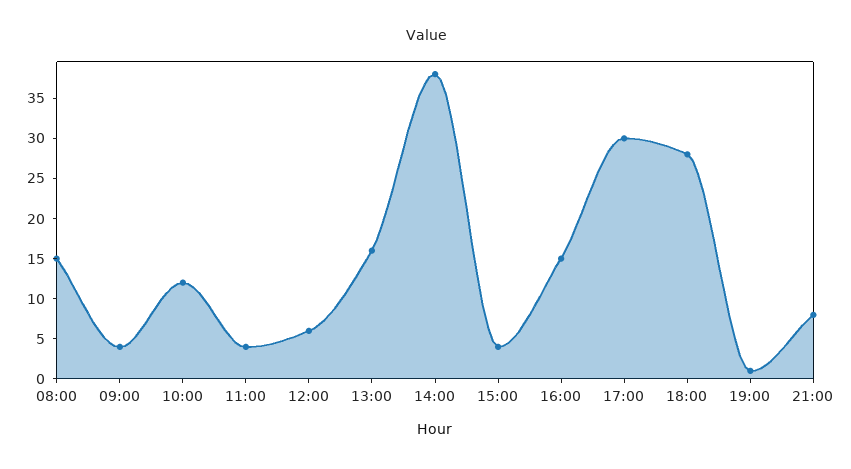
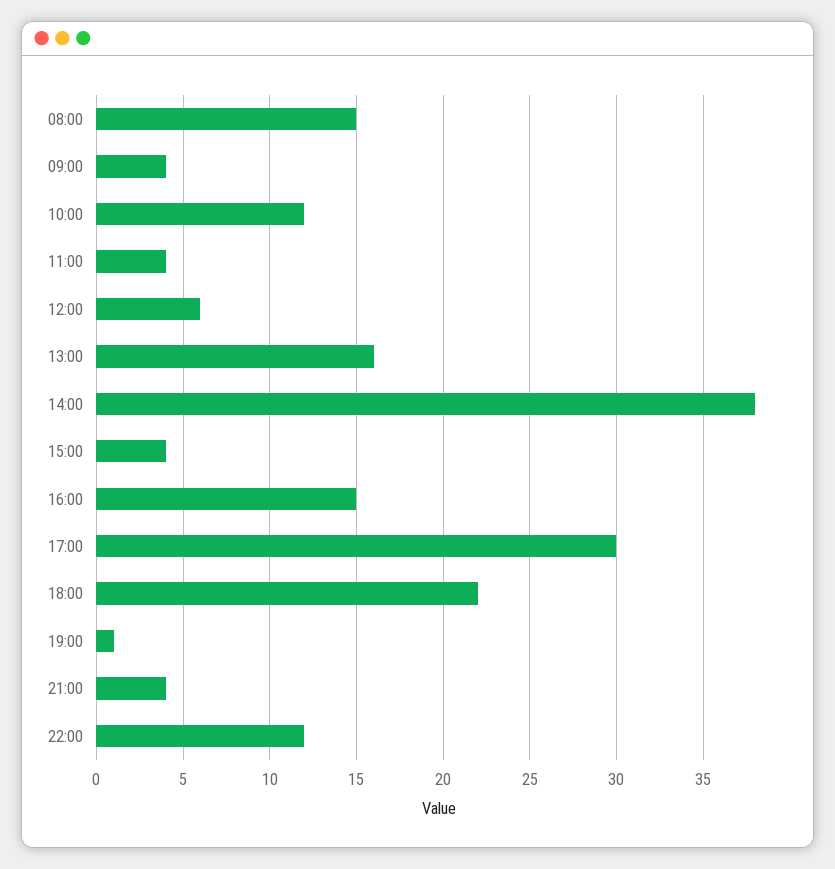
18:00: 28 -> 22
21:00: 8 -> 4
22:00: none -> 12

